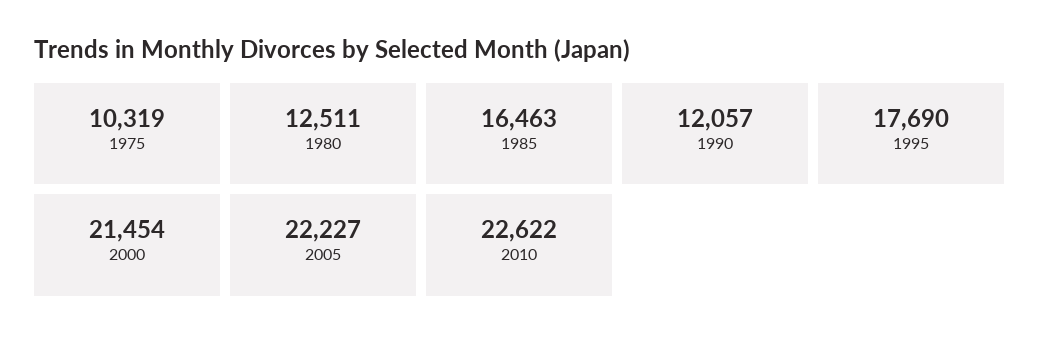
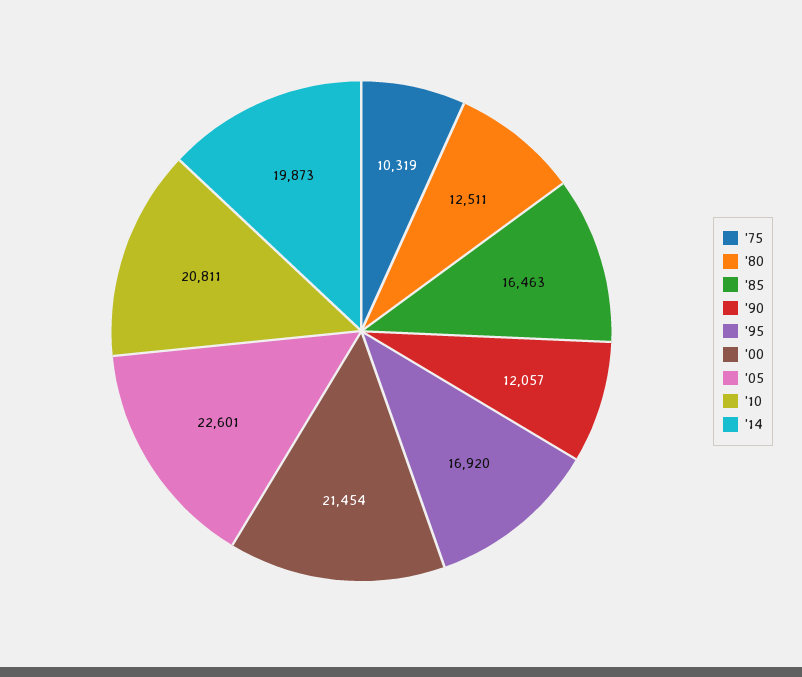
1995: 17690 -> 16920
2005: 22227 -> 22601
2010: 22622 -> 20811
'14: none -> 19873

